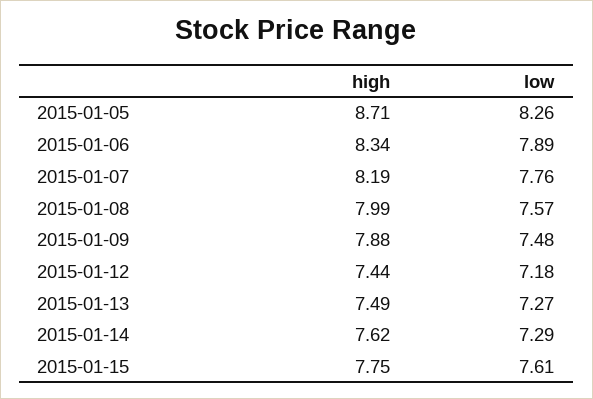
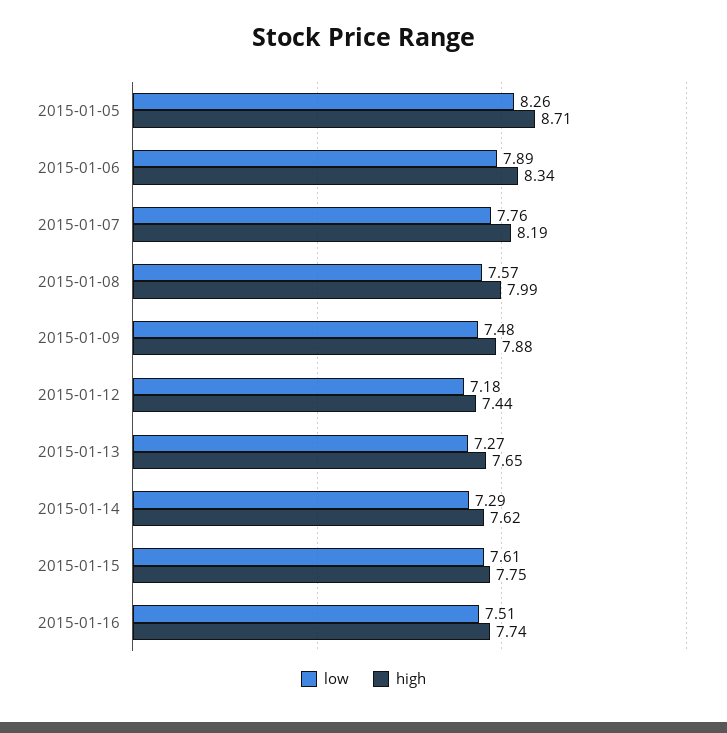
high, 2015-01-13: 7.49 -> 7.65
low, 2015-01-16: none -> 7.51
high, 2015-01-16: none -> 7.74

